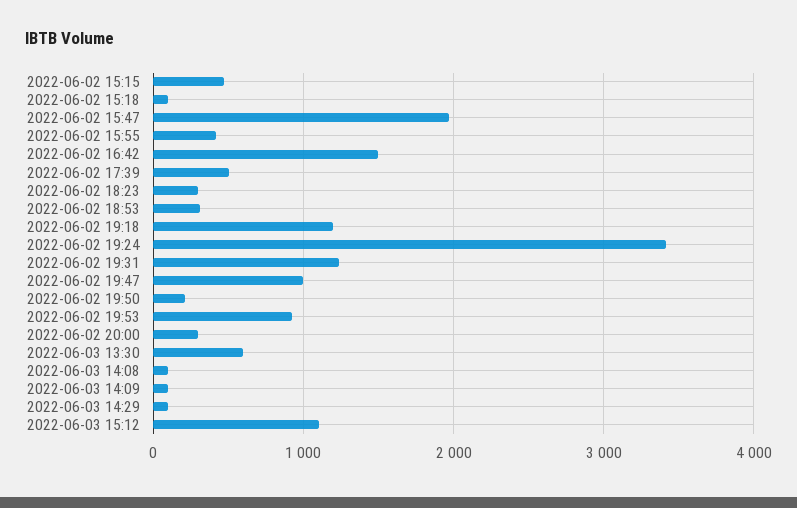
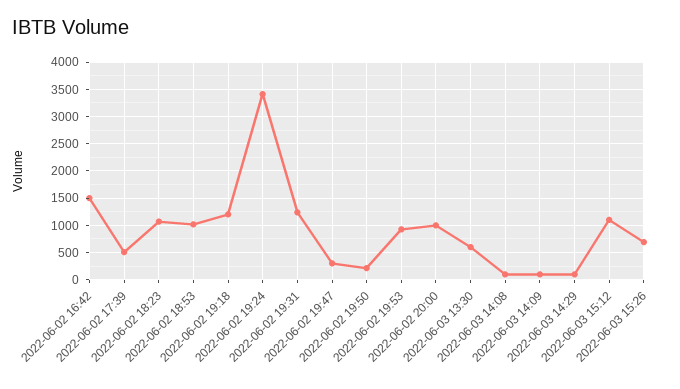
2022-06-02 15:15: 500 -> none
2022-06-02 15:18: 100 -> none
2022-06-02 15:47: 2000 -> none
2022-06-02 15:55: 400 -> none
2022-06-02 18:23: 300 -> 1000
2022-06-02 18:53: 300 -> 1000
2022-06-02 19:47: 1000 -> 250
2022-06-02 20:00: 300 -> 1000
2022-06-03 15:26: none -> 750

